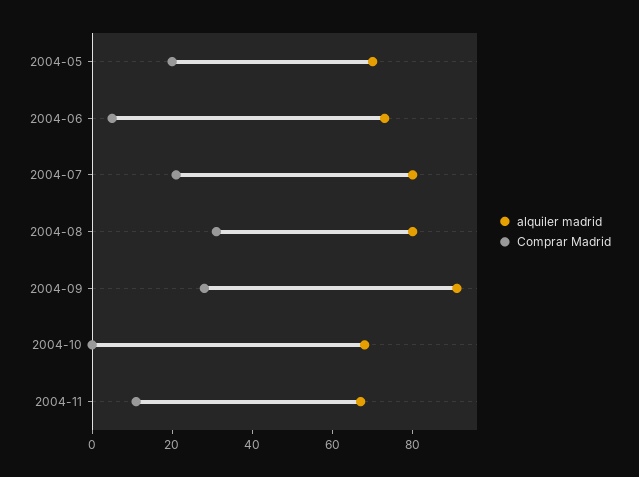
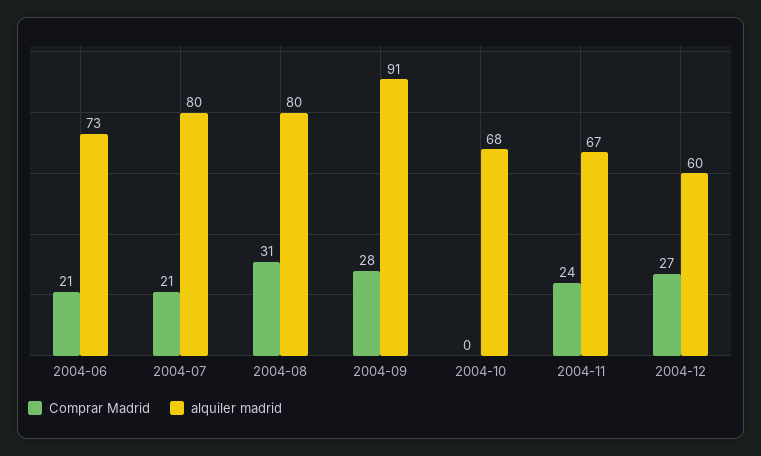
alquiler madrid, 2004-05: 70 -> none
Comprar Madrid, 2004-05: 20 -> none
Comprar Madrid, 2004-06: 5 -> 21
Comprar Madrid, 2004-11: 10 -> 24
Comprar Madrid, 2004-12: none -> 27
alquiler madrid, 2004-12: none -> 60

